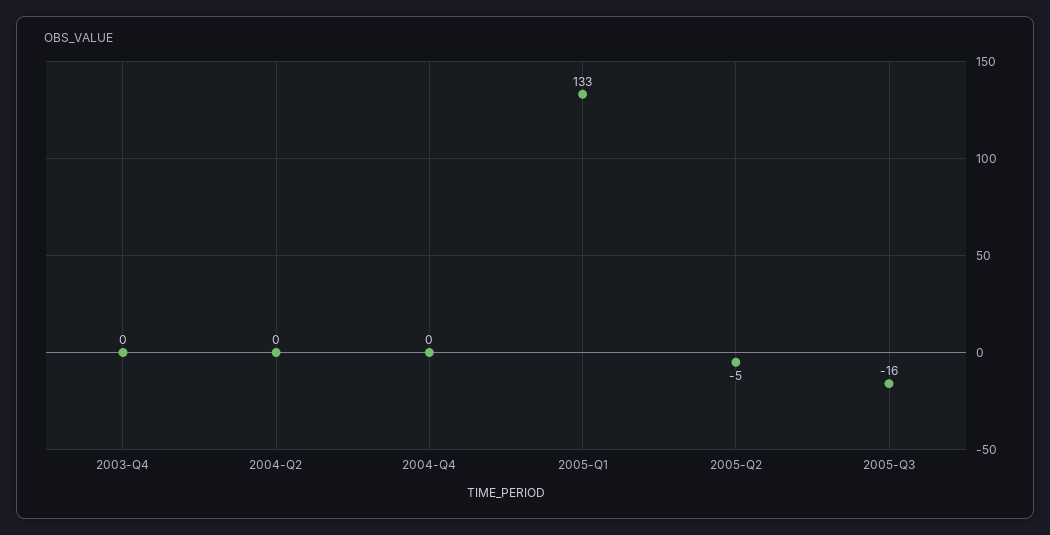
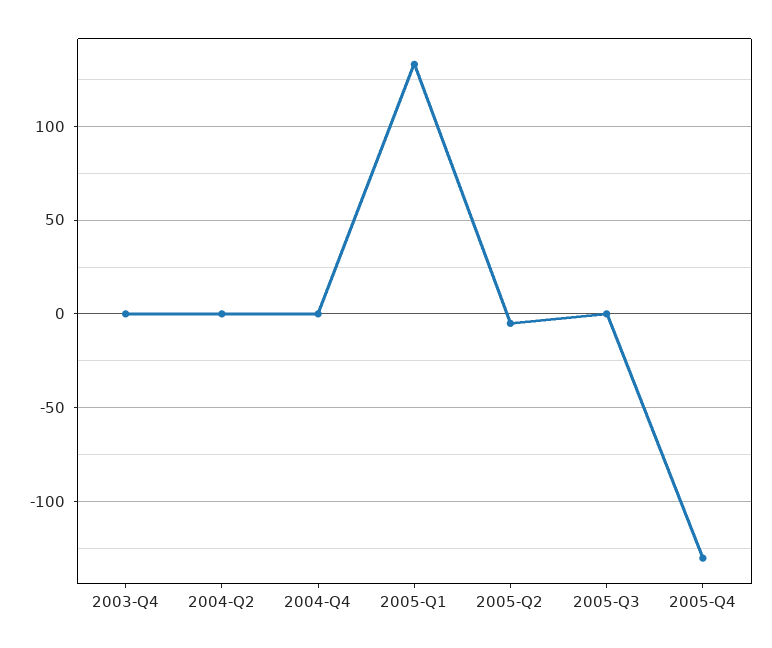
2005-Q3: -16 -> 0
2005-Q4: none -> -130

